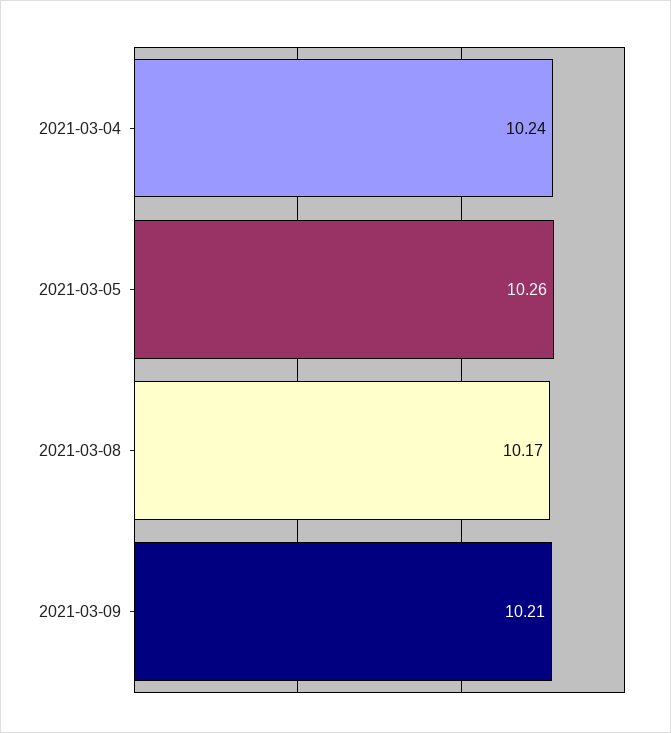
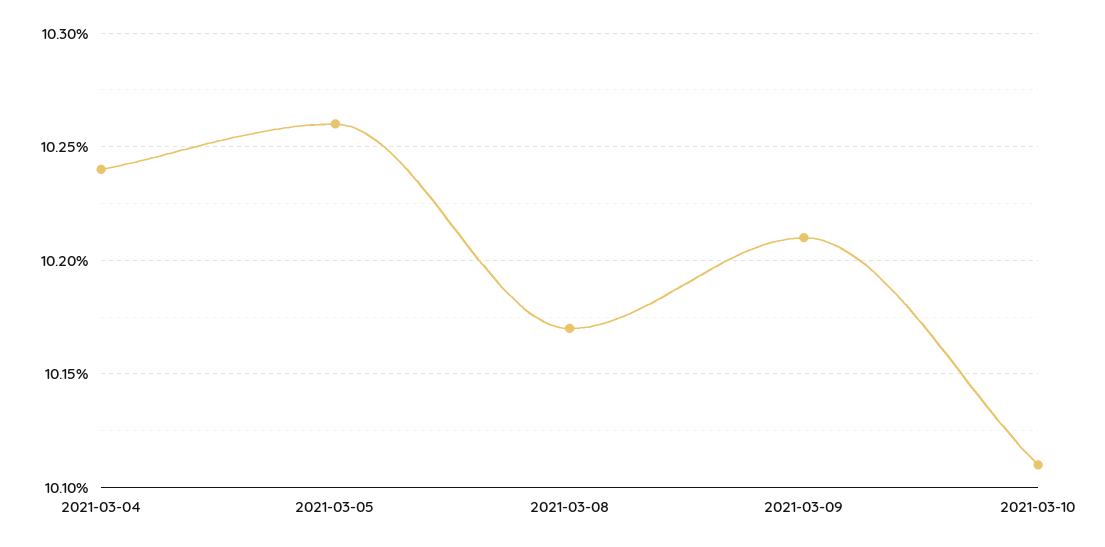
2021-03-10: none -> 10.11

